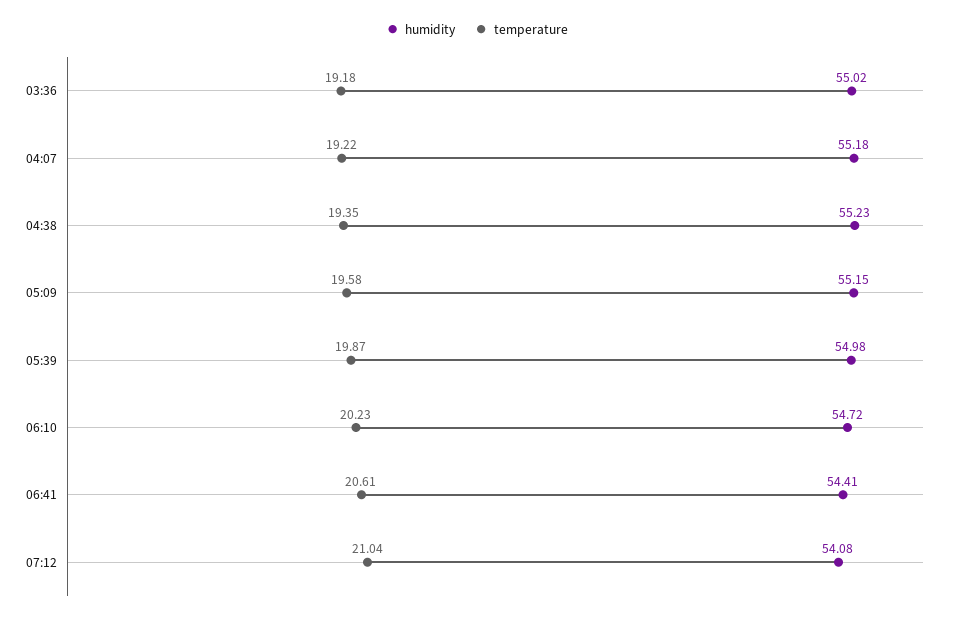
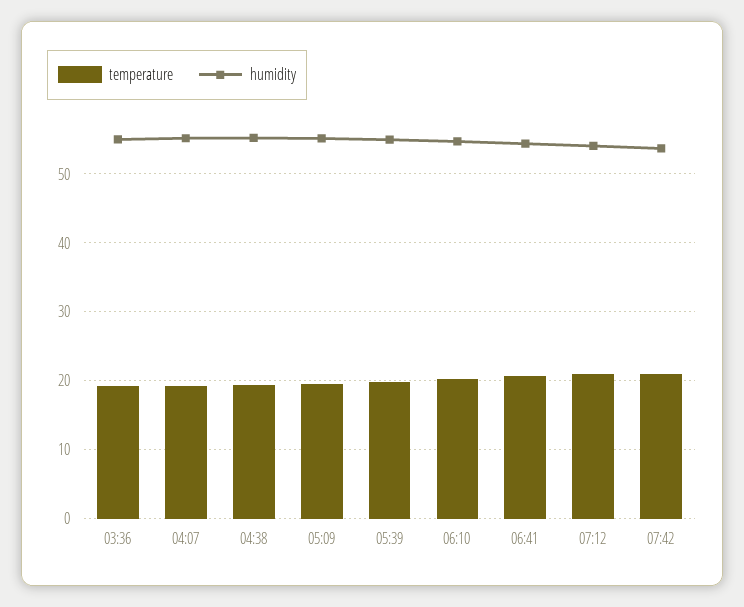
temperature, 07:42: none -> 21
humidity, 07:42: none -> 54

